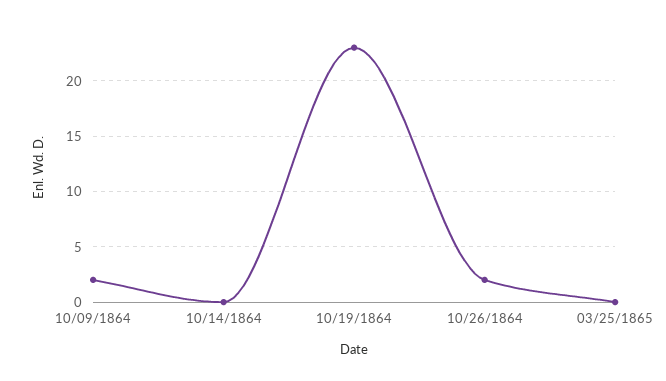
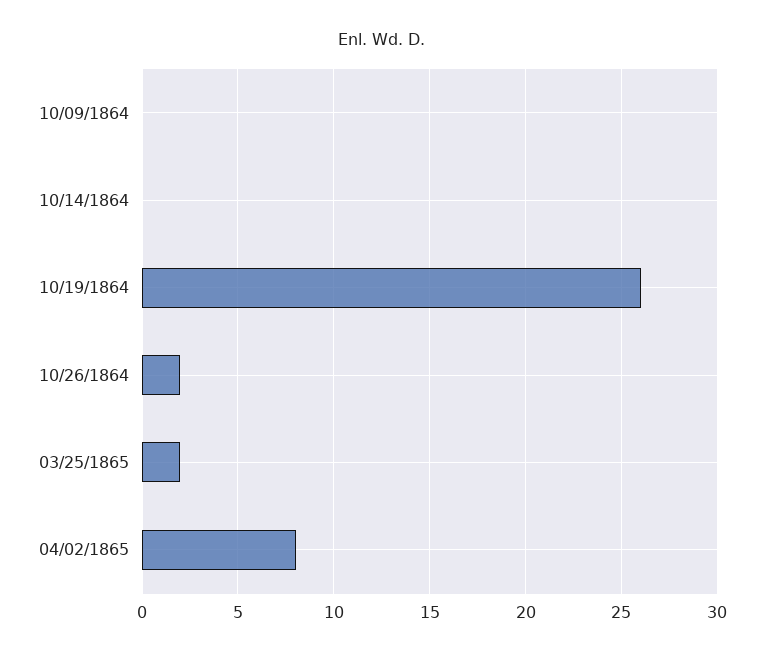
10/09/1864: 2 -> 0
10/19/1864: 23 -> 26
03/25/1865: 0 -> 2
04/02/1865: none -> 8

